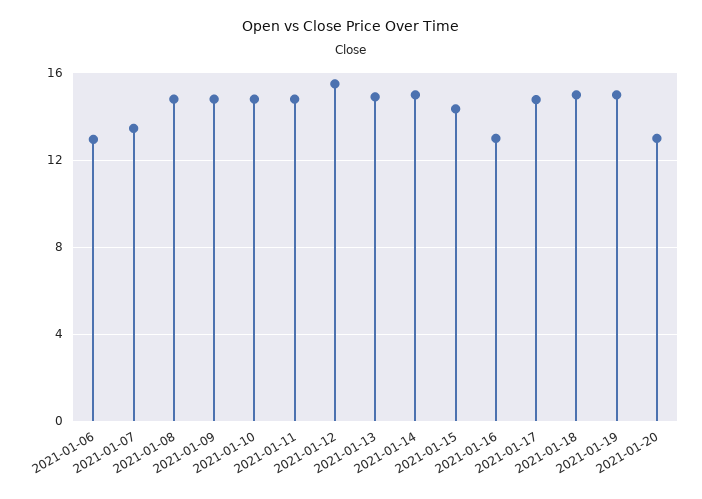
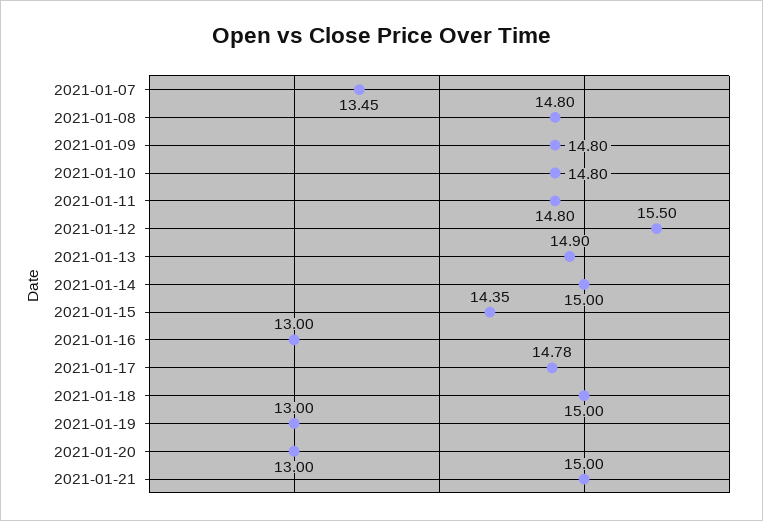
2021-01-06: 13 -> none
2021-01-19: 15 -> 13
2021-01-21: none -> 15

